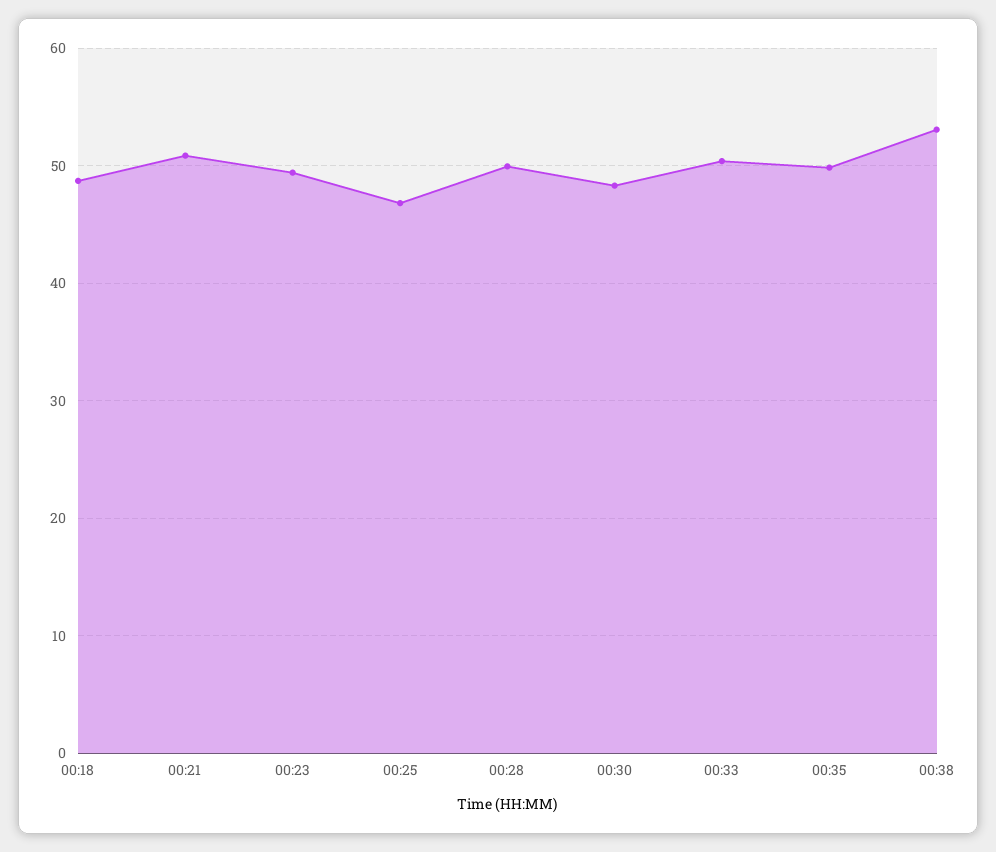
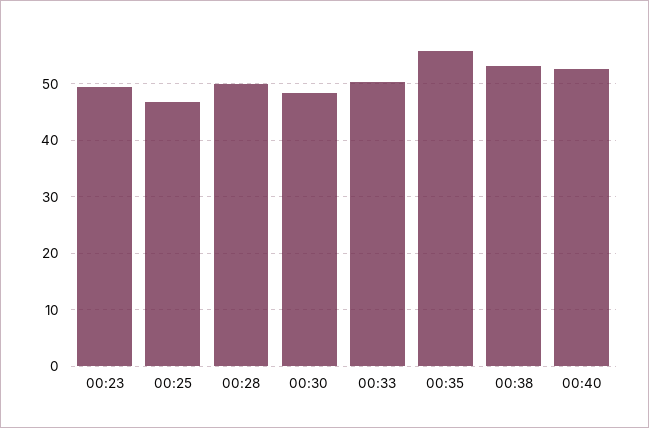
00:18: 49 -> none
00:21: 51 -> none
00:35: 50 -> 56
00:40: none -> 52

